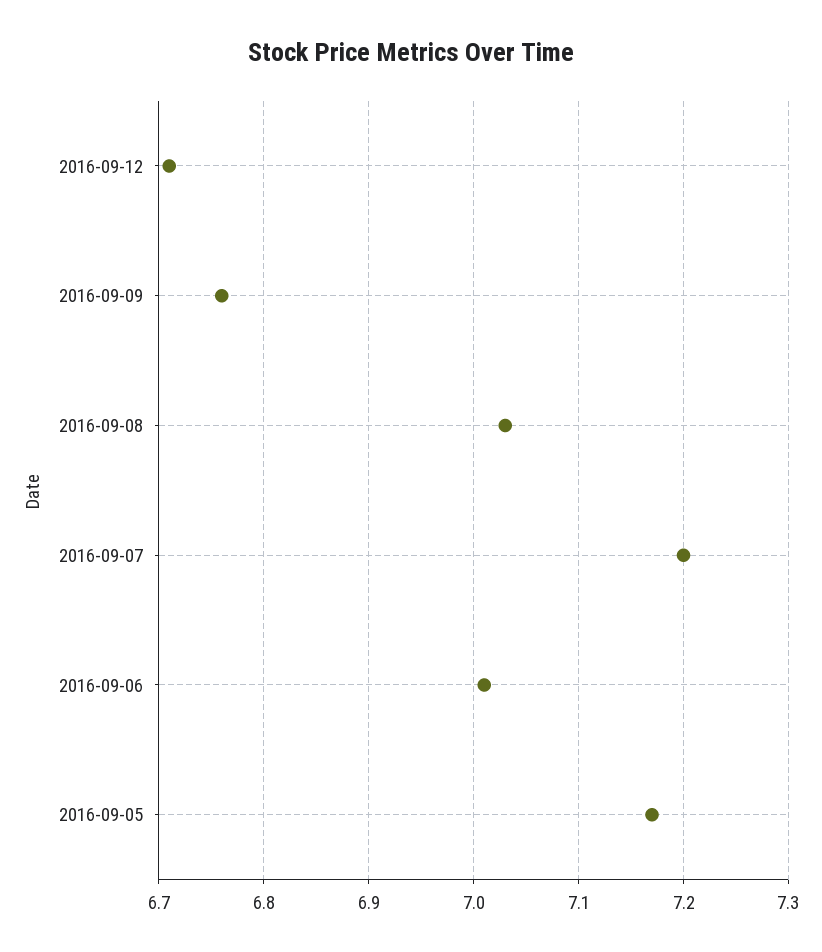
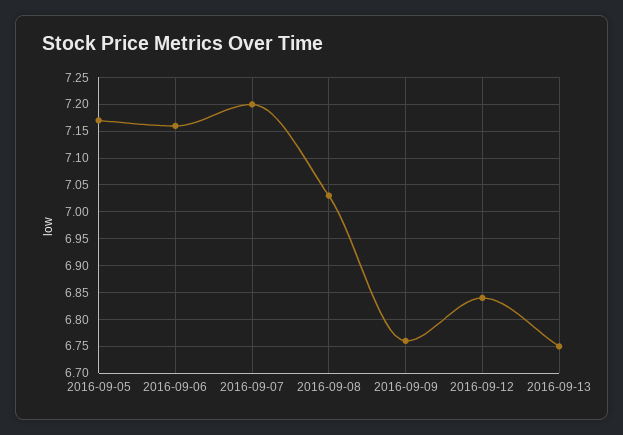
2016-09-12: 6.71 -> 6.85
2016-09-06: 7.01 -> 7.15
2016-09-13: none -> 6.75

